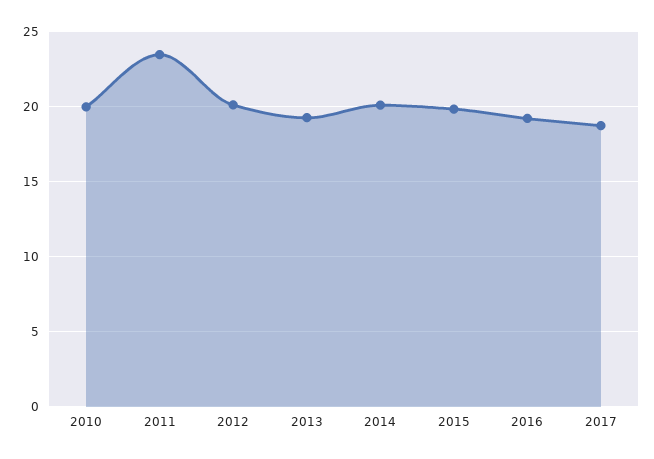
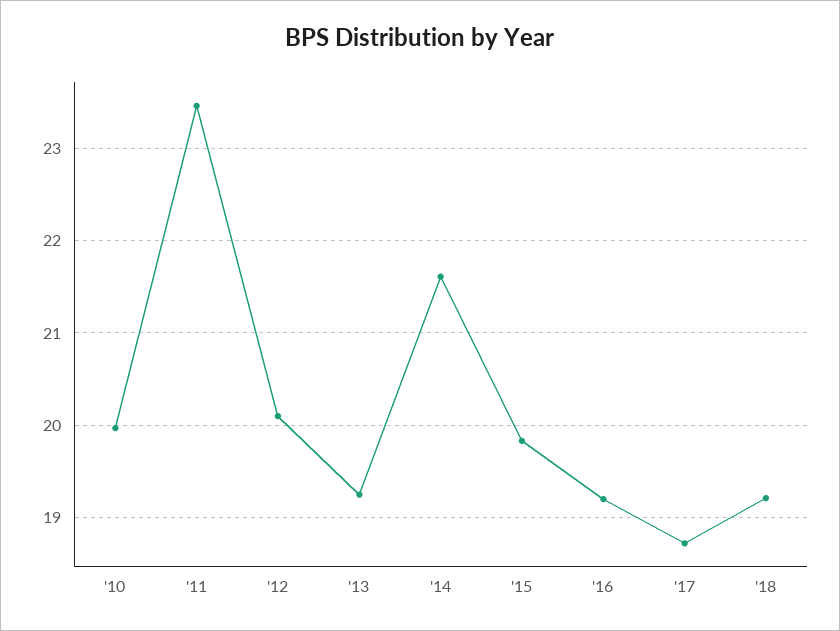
2014: 20 -> 21.6
'18: none -> 19.2

